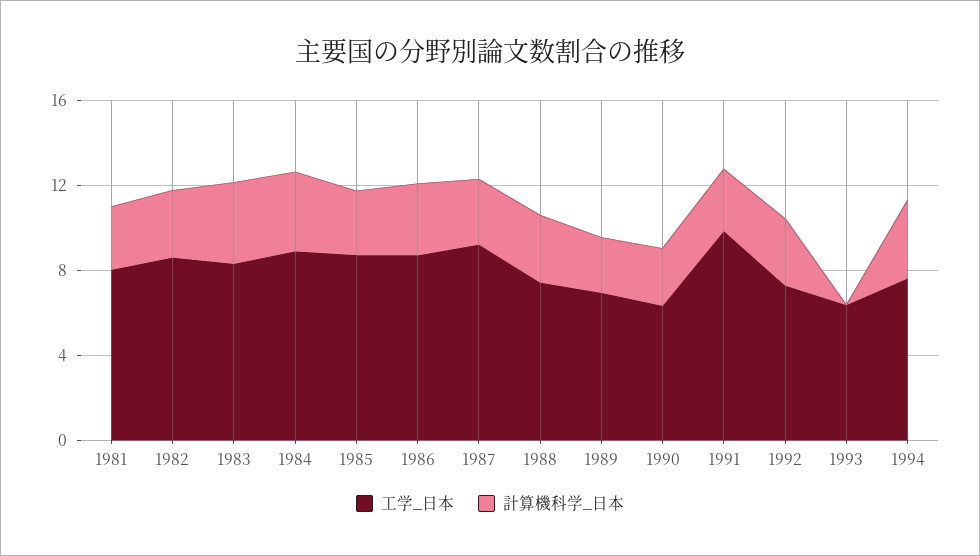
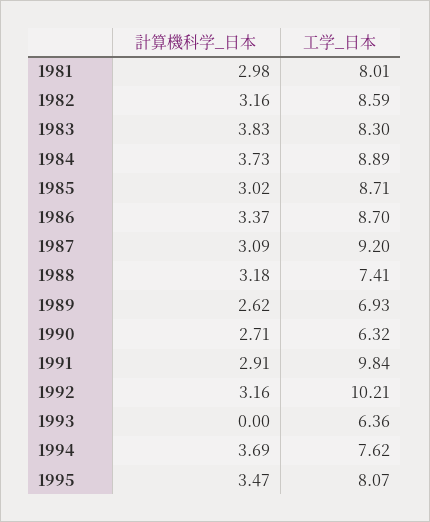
工学_日本, 1992: 7 -> 10.21
計算機科学_日本, 1995: none -> 3.47
工学_日本, 1995: none -> 8.07

